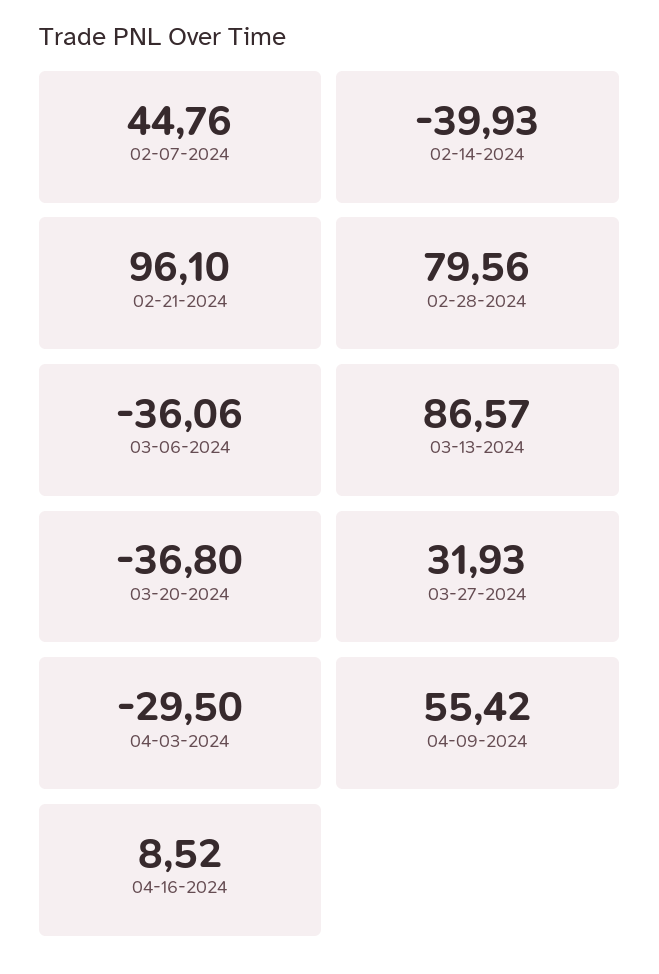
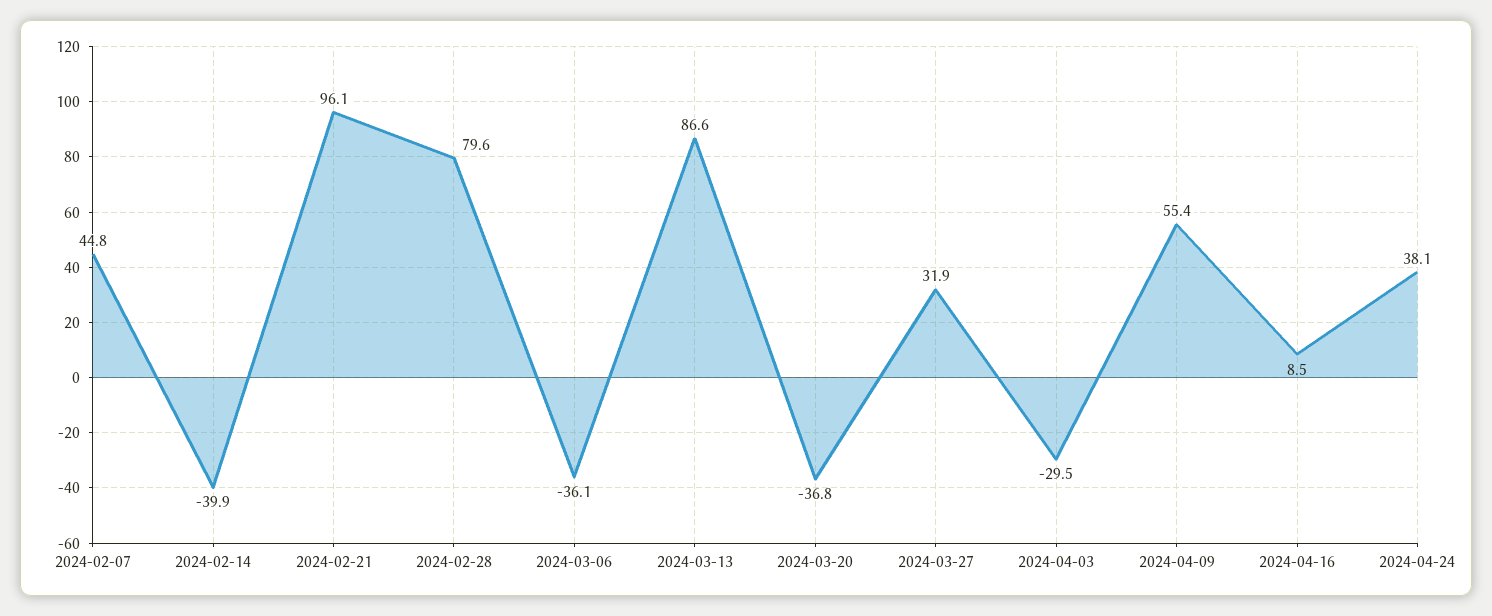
2024-04-24: none -> 38.1

